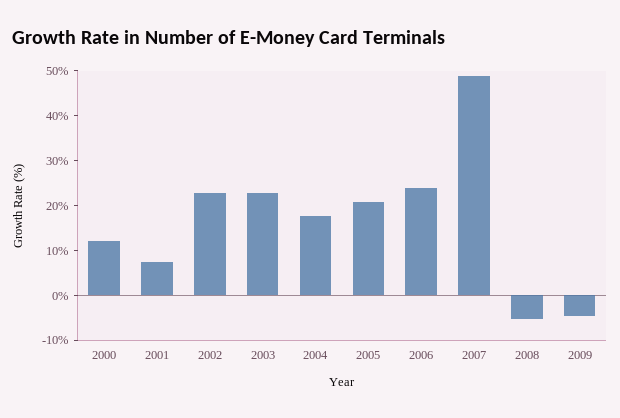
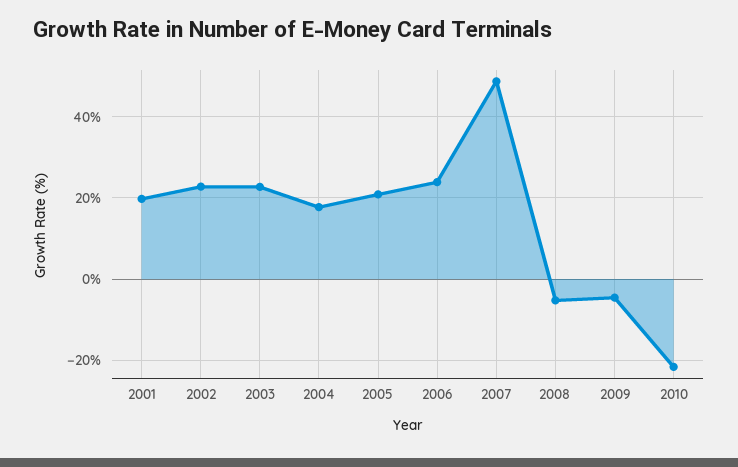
2000: 12 -> none
2001: 8 -> 20
2010: none -> -22

